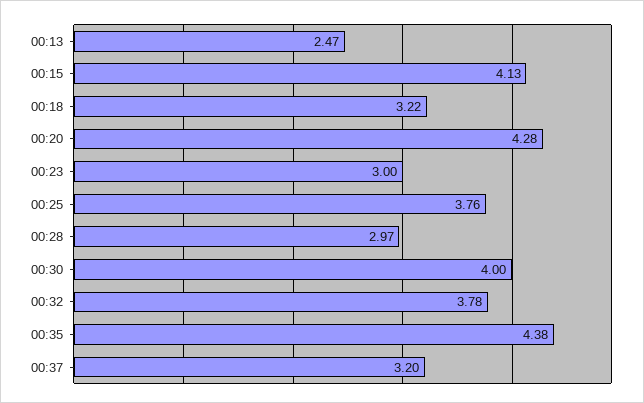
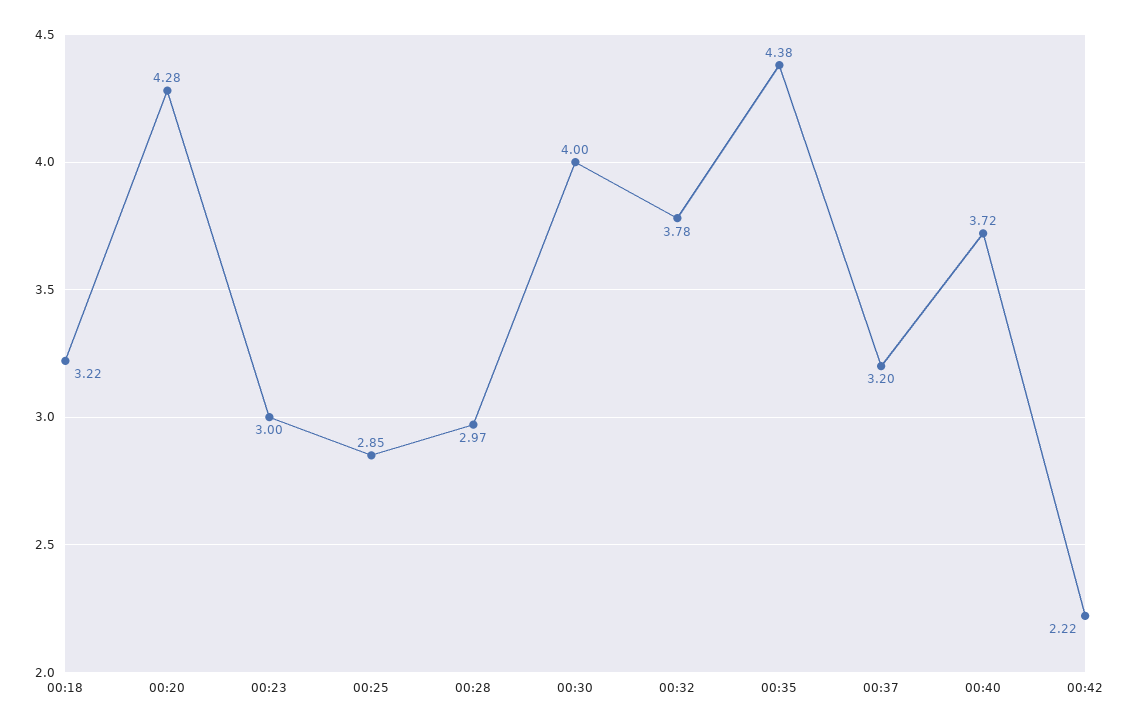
00:13: 2.47 -> none
00:15: 4.13 -> none
00:25: 3.76 -> 2.85
00:40: none -> 3.72
00:42: none -> 2.22

